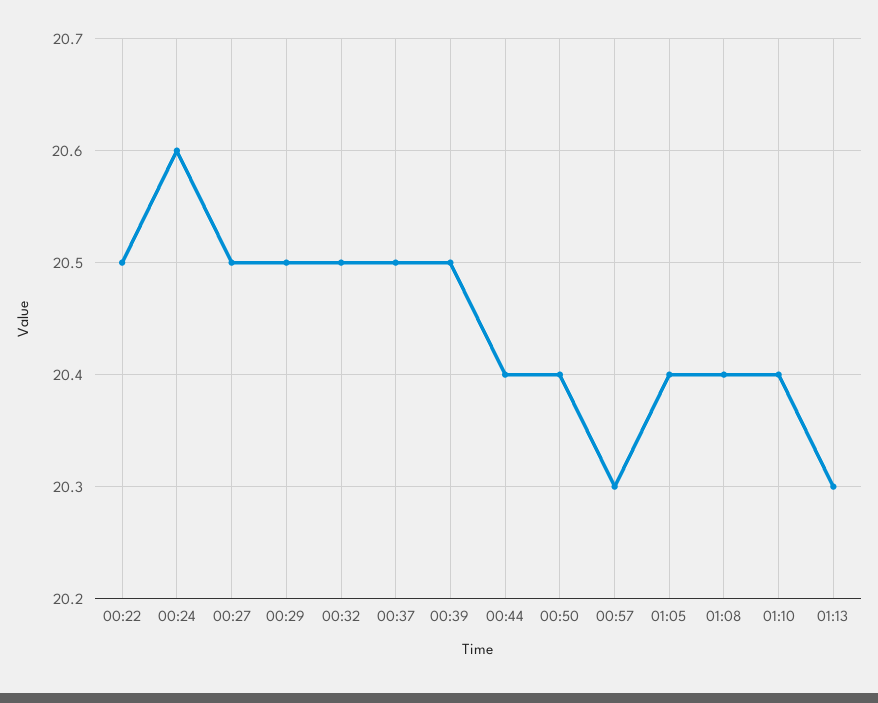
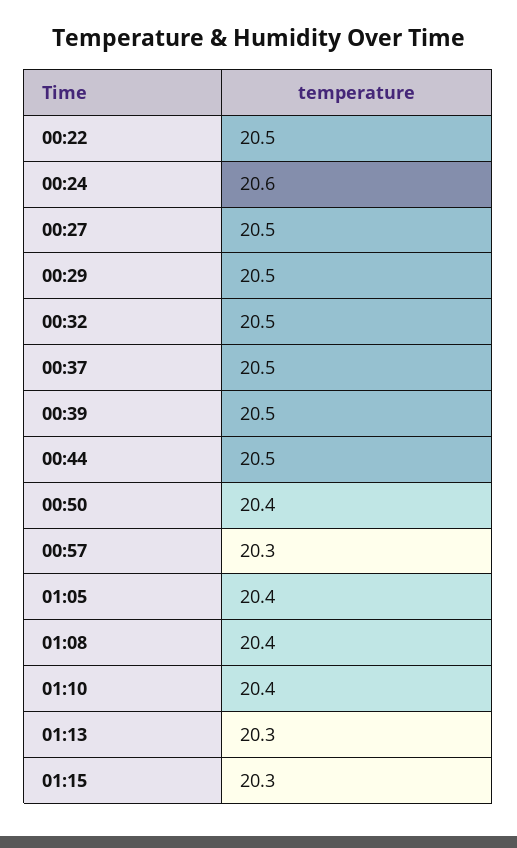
00:44: 20.4 -> 20.5
01:15: none -> 20.3

